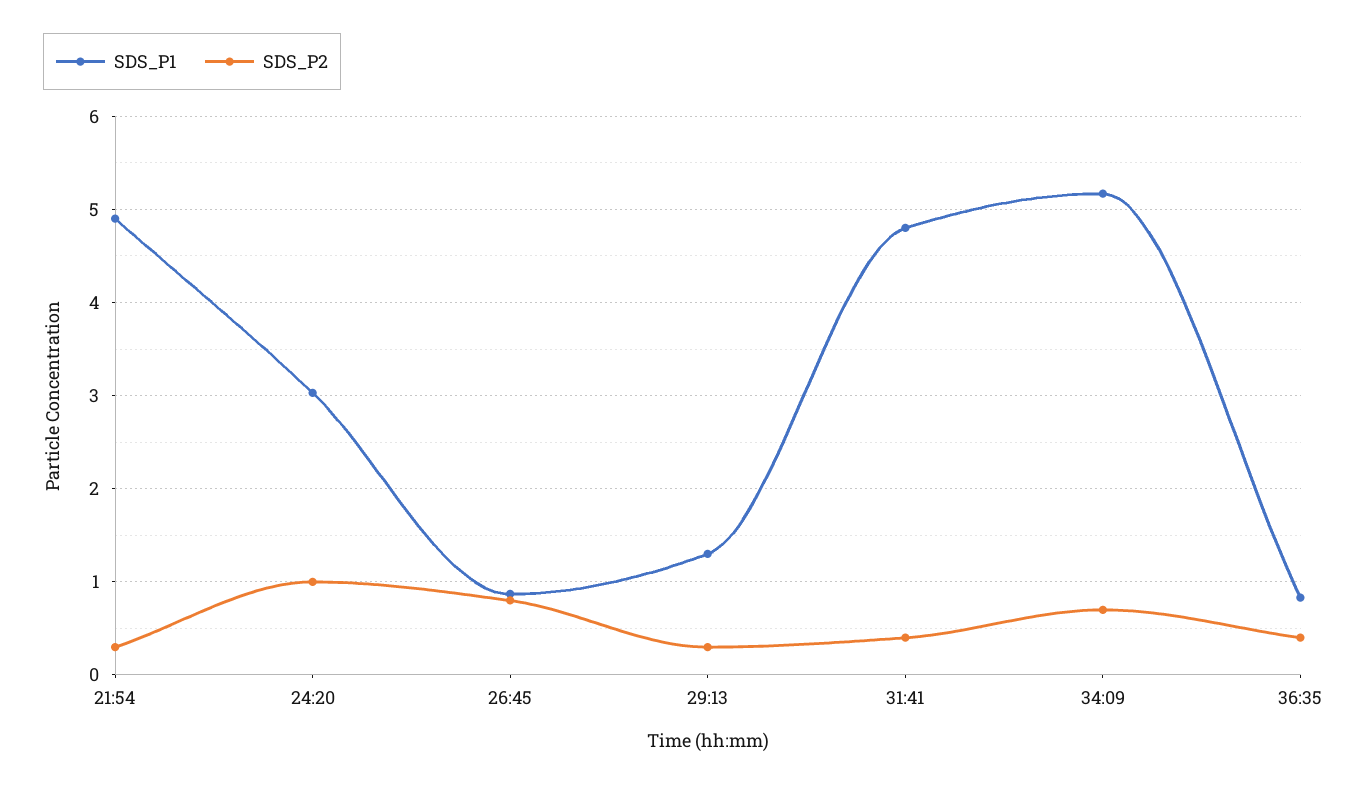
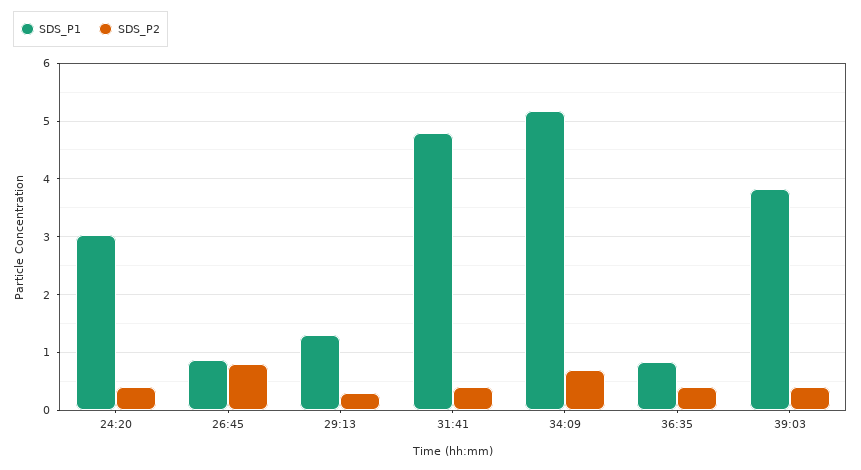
SDS_P1, 21:54: 4.9 -> none
SDS_P2, 21:54: 0.3 -> none
SDS_P2, 24:20: 1 -> 0.4
SDS_P1, 39:03: none -> 3.8
SDS_P2, 39:03: none -> 0.4

